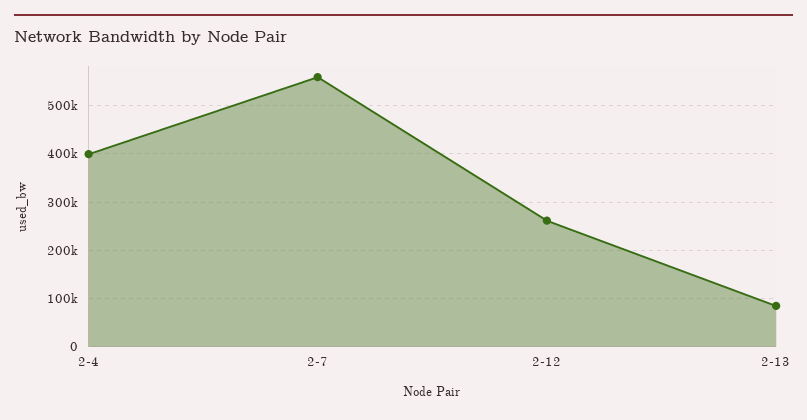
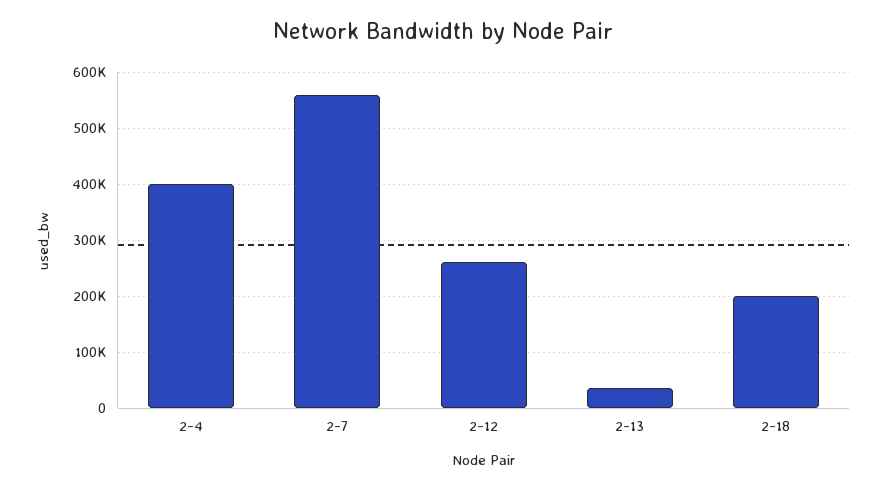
2-13: 80000 -> 40000
2-18: none -> 200000

